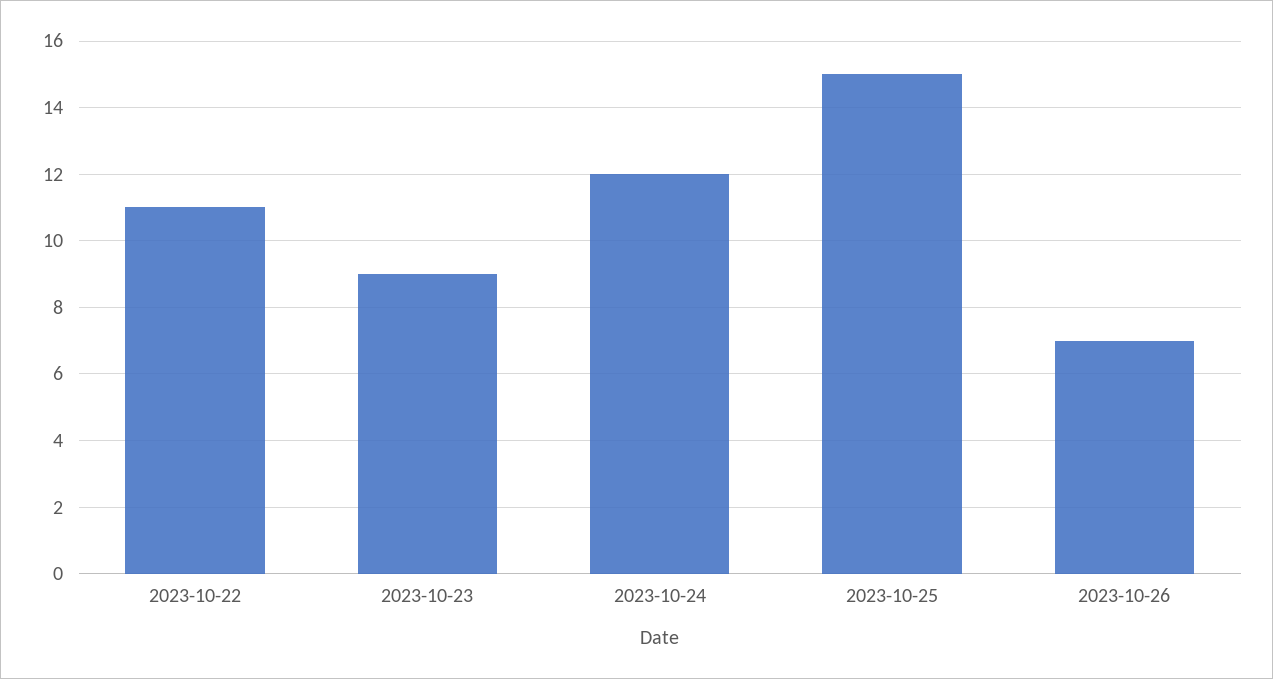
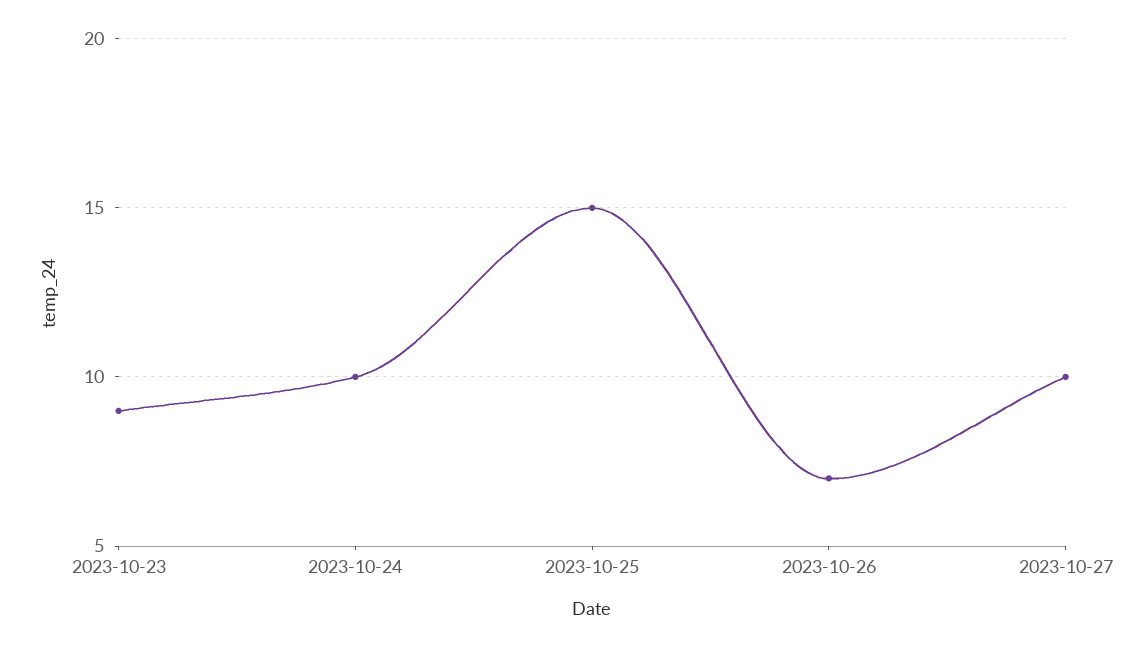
2023-10-22: 11 -> none
2023-10-24: 12 -> 10
2023-10-27: none -> 10

